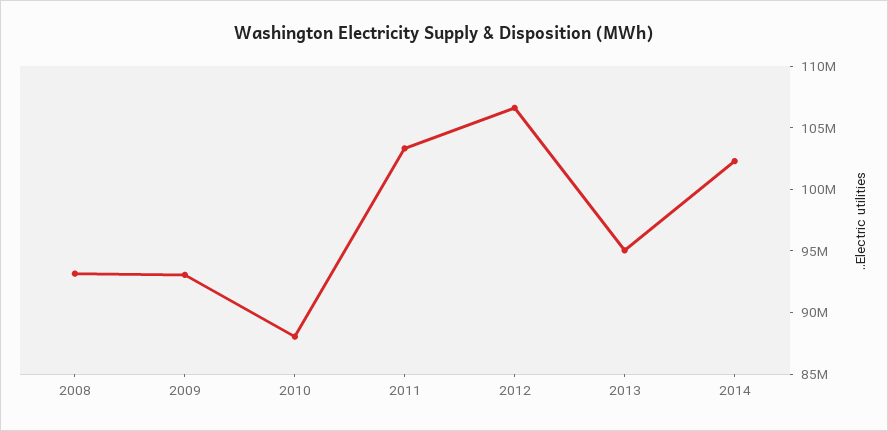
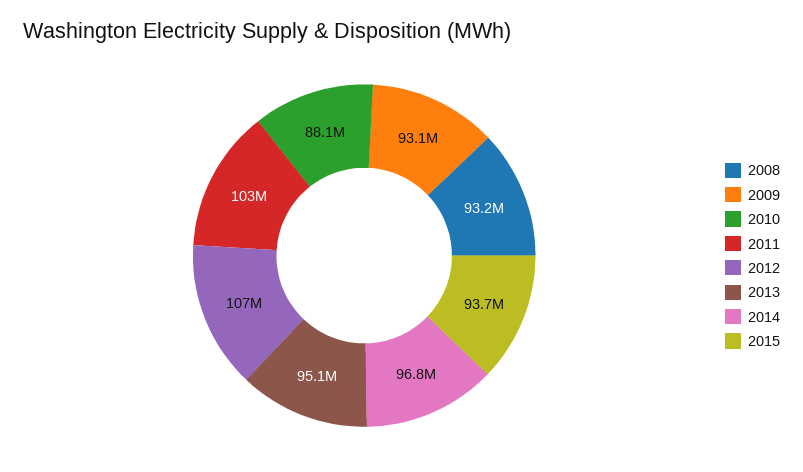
2014: 102000000 -> 96800000
2015: none -> 93700000

